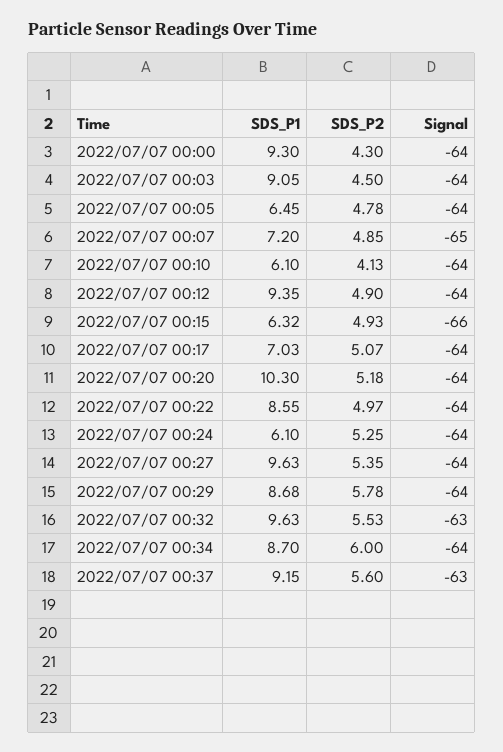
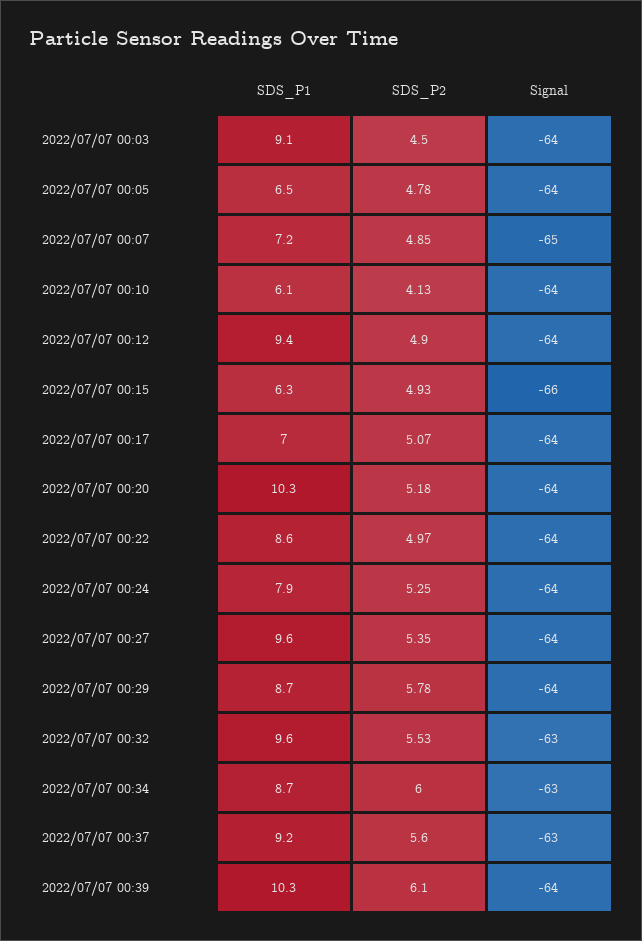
SDS_P1, 2022/07/07 00:00: 9.3 -> none
SDS_P2, 2022/07/07 00:00: 4.3 -> none
Signal, 2022/07/07 00:00: -64 -> none
SDS_P1, 2022/07/07 00:24: 6.1 -> 7.9
Signal, 2022/07/07 00:34: -64 -> -63
SDS_P1, 2022/07/07 00:39: none -> 10.3
SDS_P2, 2022/07/07 00:39: none -> 6.1
Signal, 2022/07/07 00:39: none -> -64

